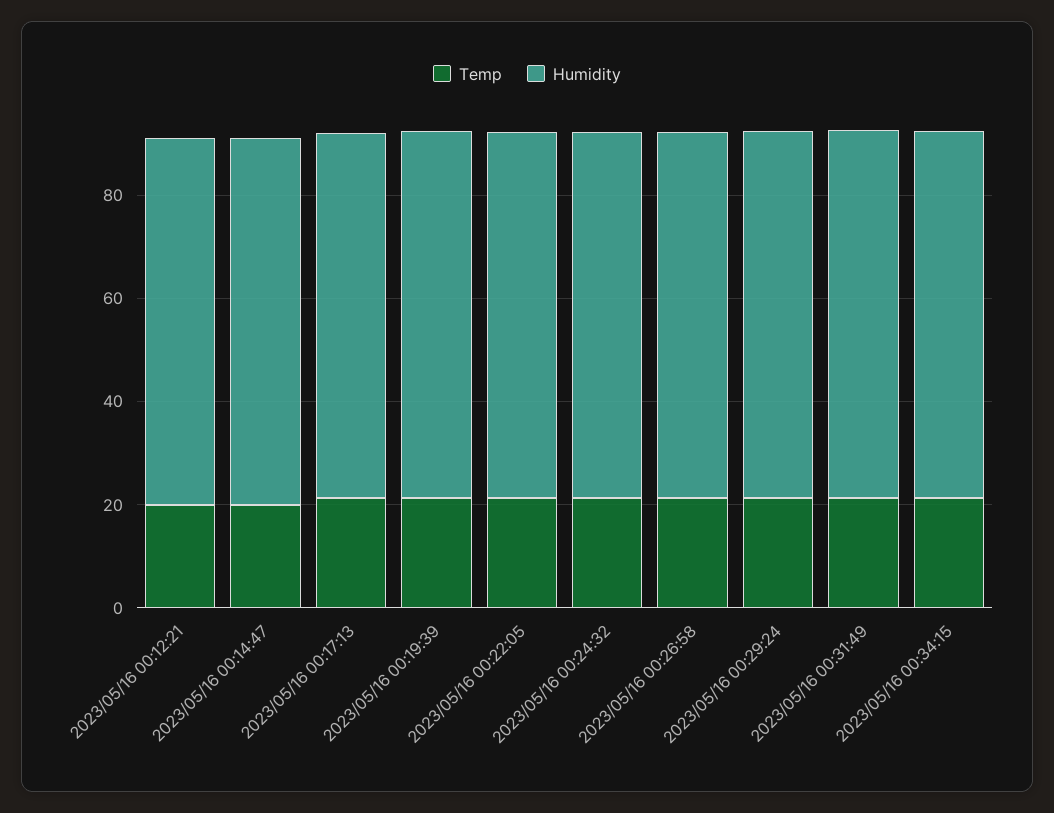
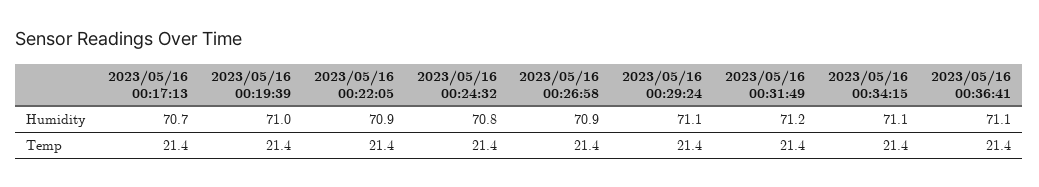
Temp, 2023/05/16 00:12:21: 20 -> none
Humidity, 2023/05/16 00:12:21: 70 -> none
Temp, 2023/05/16 00:14:47: 20 -> none
Humidity, 2023/05/16 00:14:47: 70 -> none
Humidity, 2023/05/16 00:36:41: none -> 71.1
Temp, 2023/05/16 00:36:41: none -> 21.4

